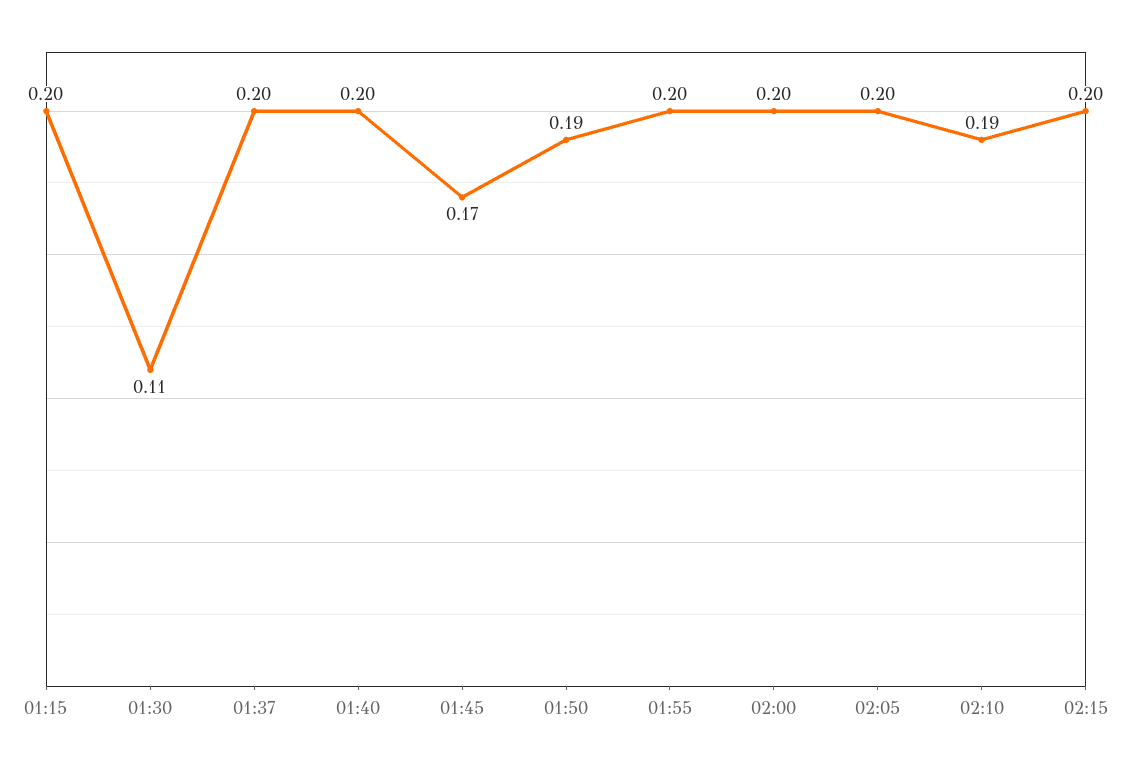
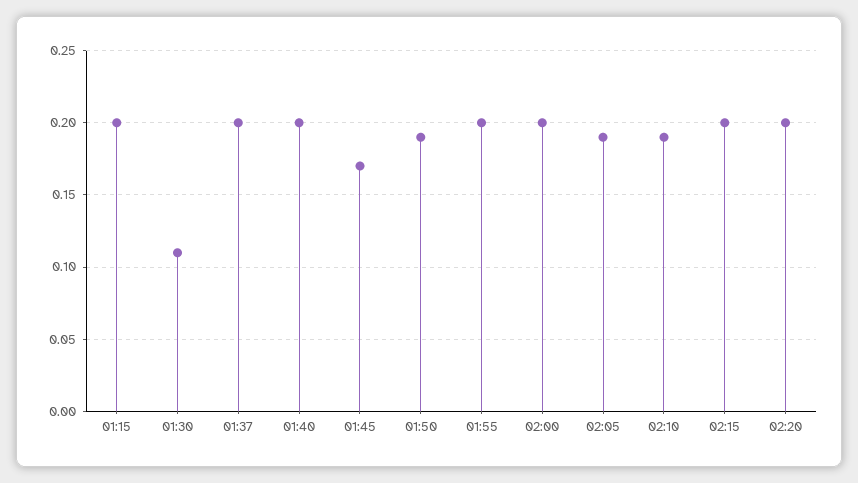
02:05: 0.2 -> 0.19
02:20: none -> 0.2

